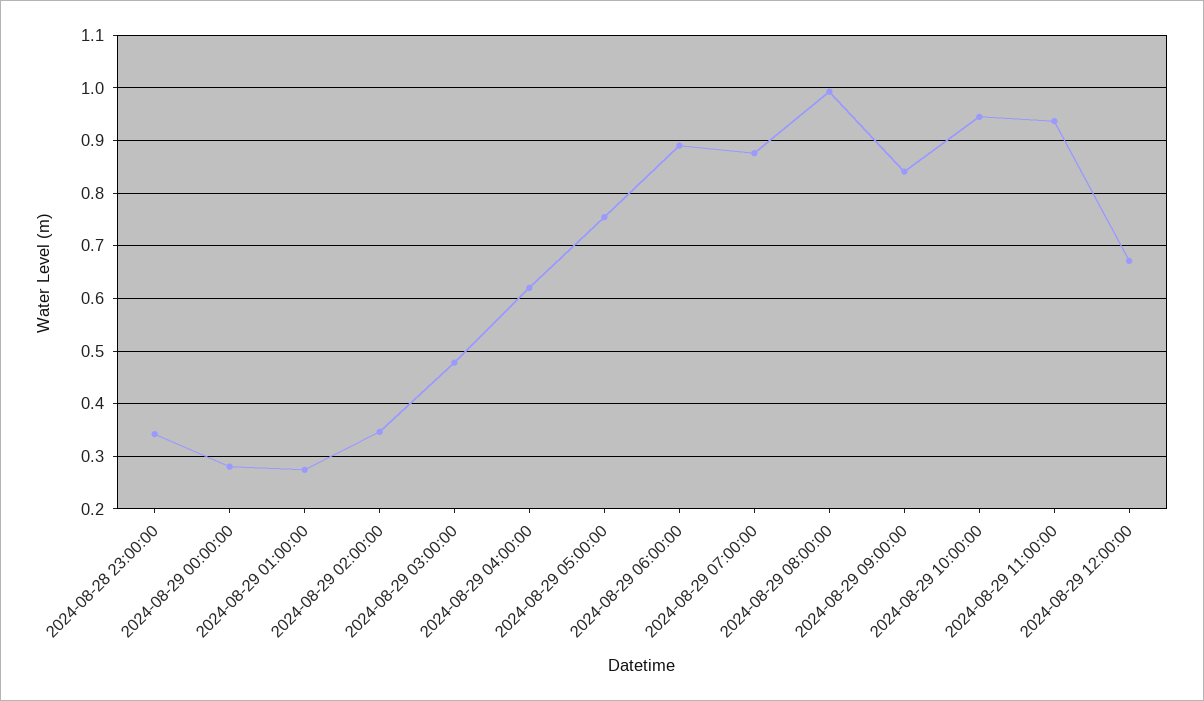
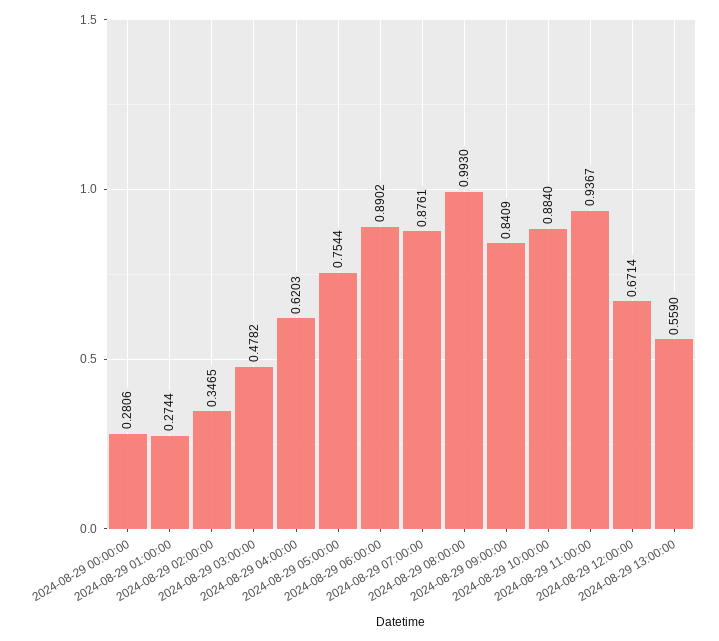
2024-08-28 23:00:00: 0.34 -> none
2024-08-29 10:00:00: 0.94 -> 0.884
2024-08-29 13:00:00: none -> 0.559

